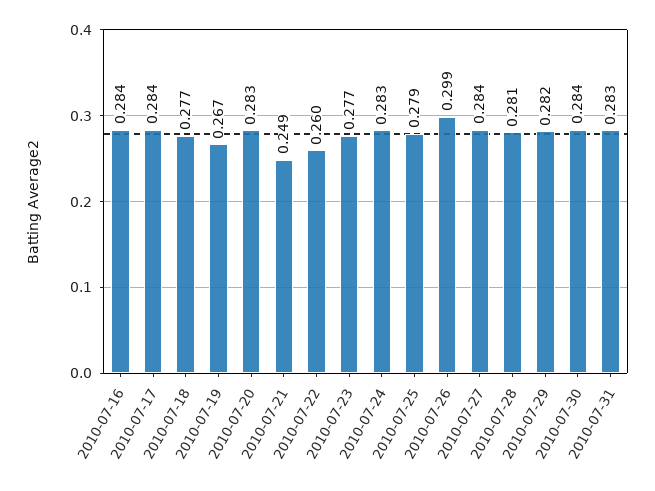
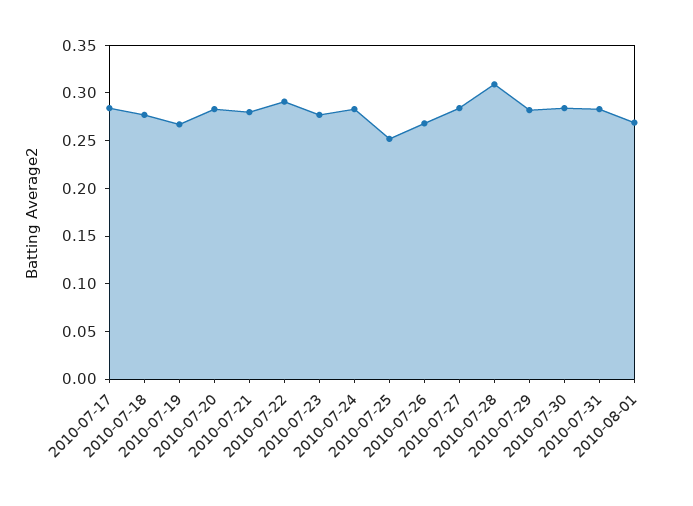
2010-07-16: 0.284 -> none
2010-07-21: 0.249 -> 0.28
2010-07-22: 0.26 -> 0.29
2010-07-25: 0.279 -> 0.25
2010-07-26: 0.299 -> 0.27
2010-07-28: 0.281 -> 0.31
2010-08-01: none -> 0.27

